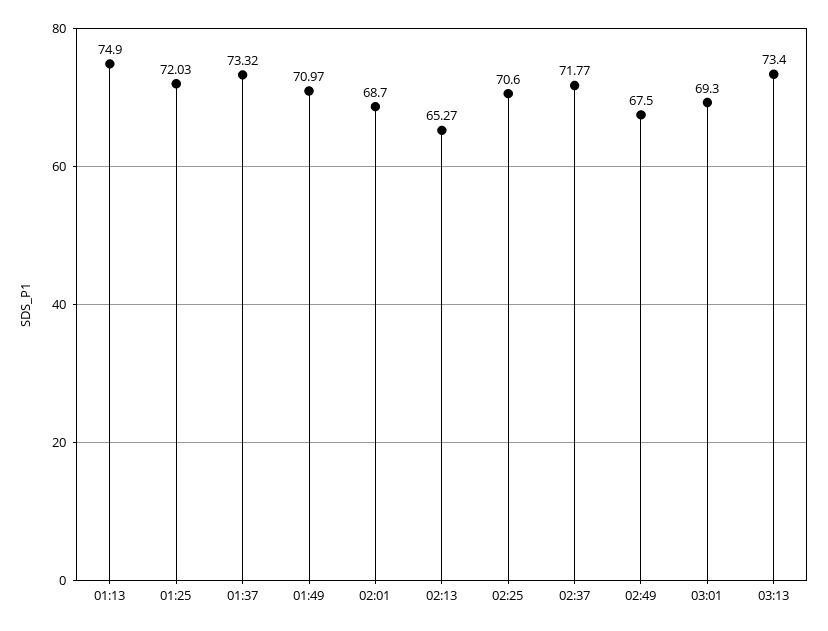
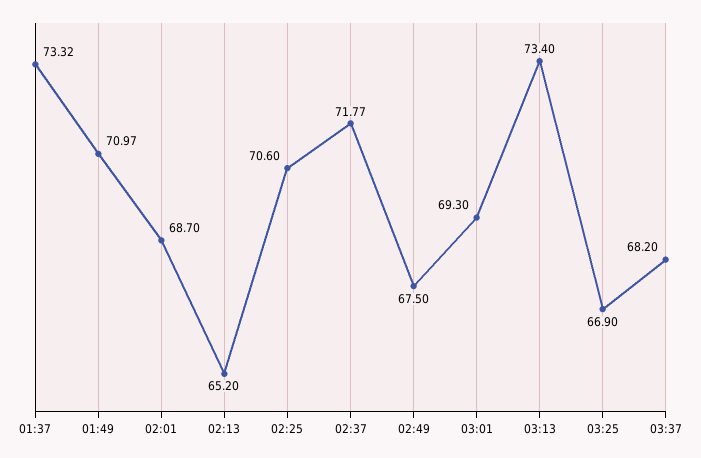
01:13: 74.9 -> none
01:25: 72.03 -> none
02:13: 65.27 -> 65.2
03:25: none -> 66.9
03:37: none -> 68.2

